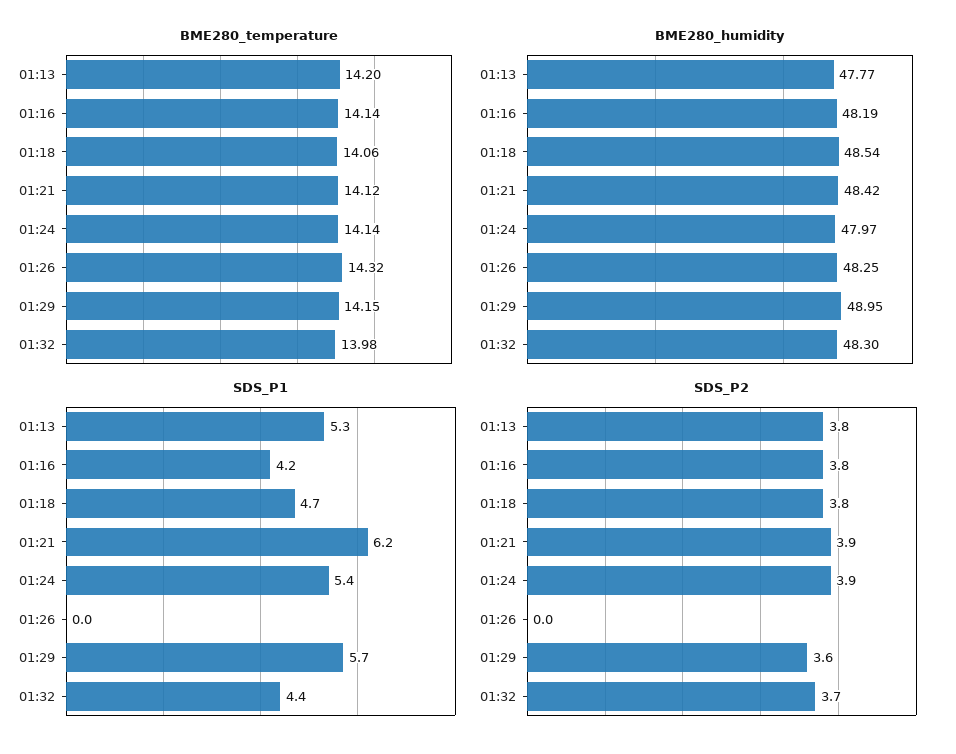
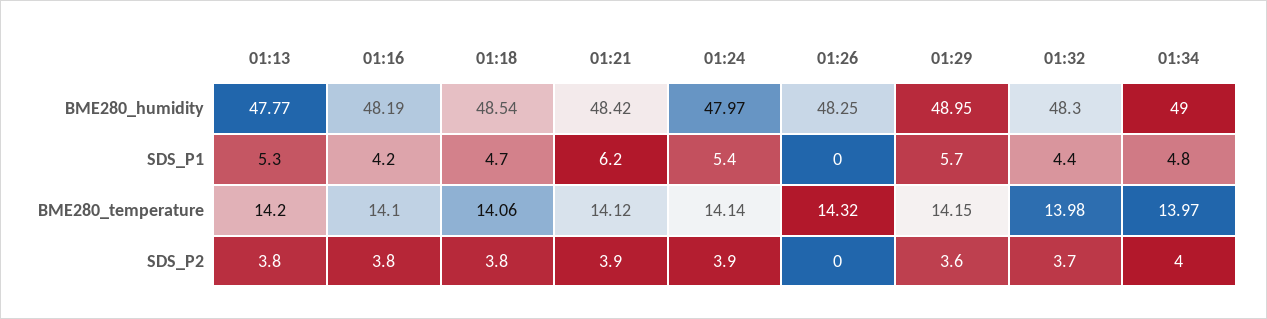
BME280_temperature, 01:16: 14.14 -> 14.1
BME280_humidity, 01:34: none -> 49
SDS_P1, 01:34: none -> 4.8
BME280_temperature, 01:34: none -> 13.97
SDS_P2, 01:34: none -> 4

